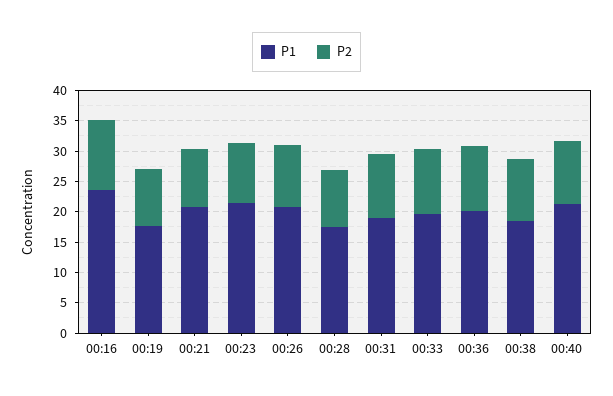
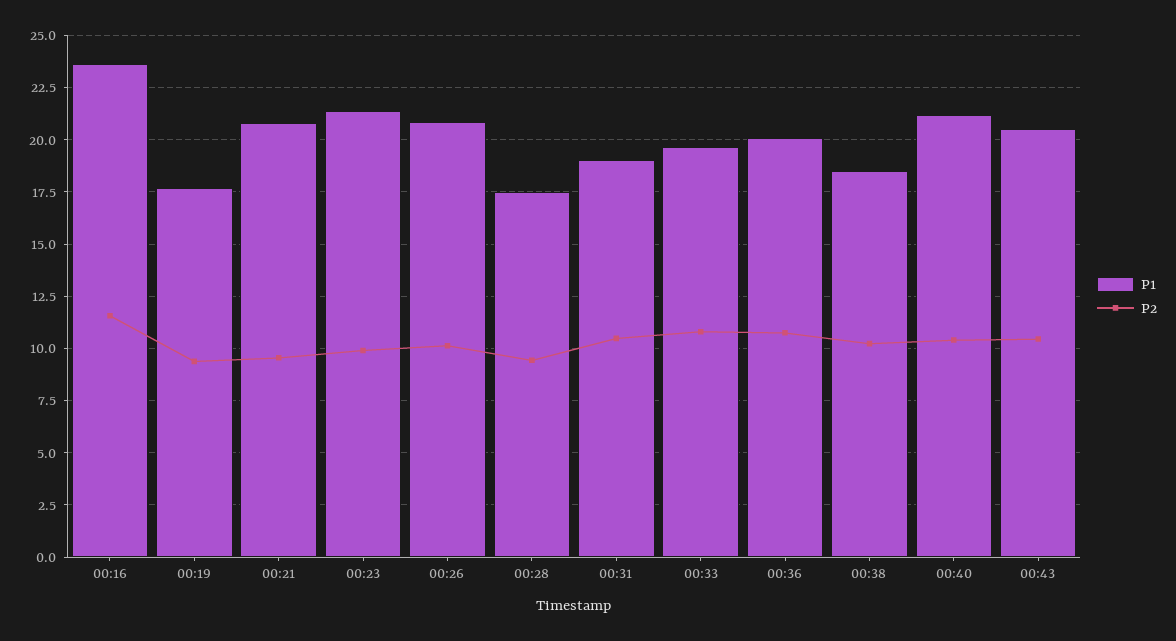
P1, 00:43: none -> 20.5
P2, 00:43: none -> 10.5

